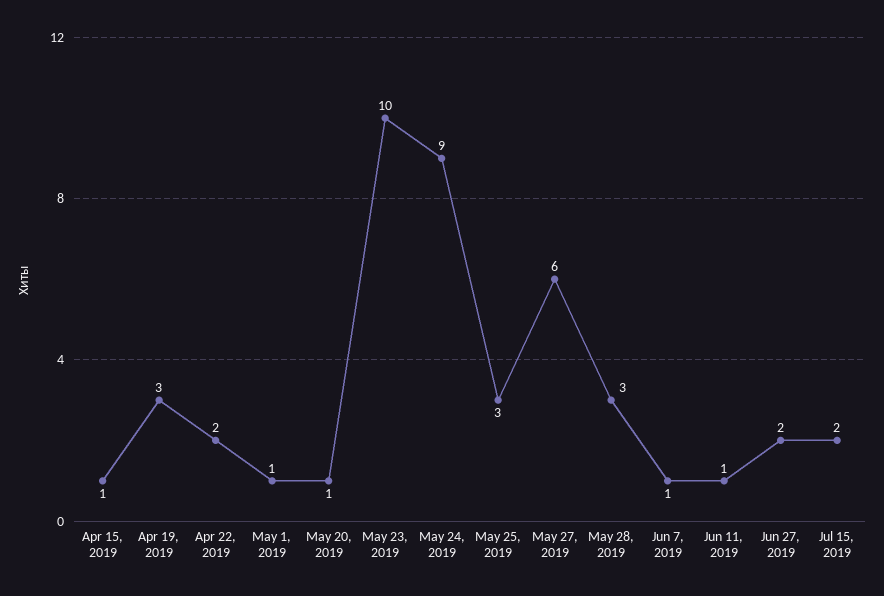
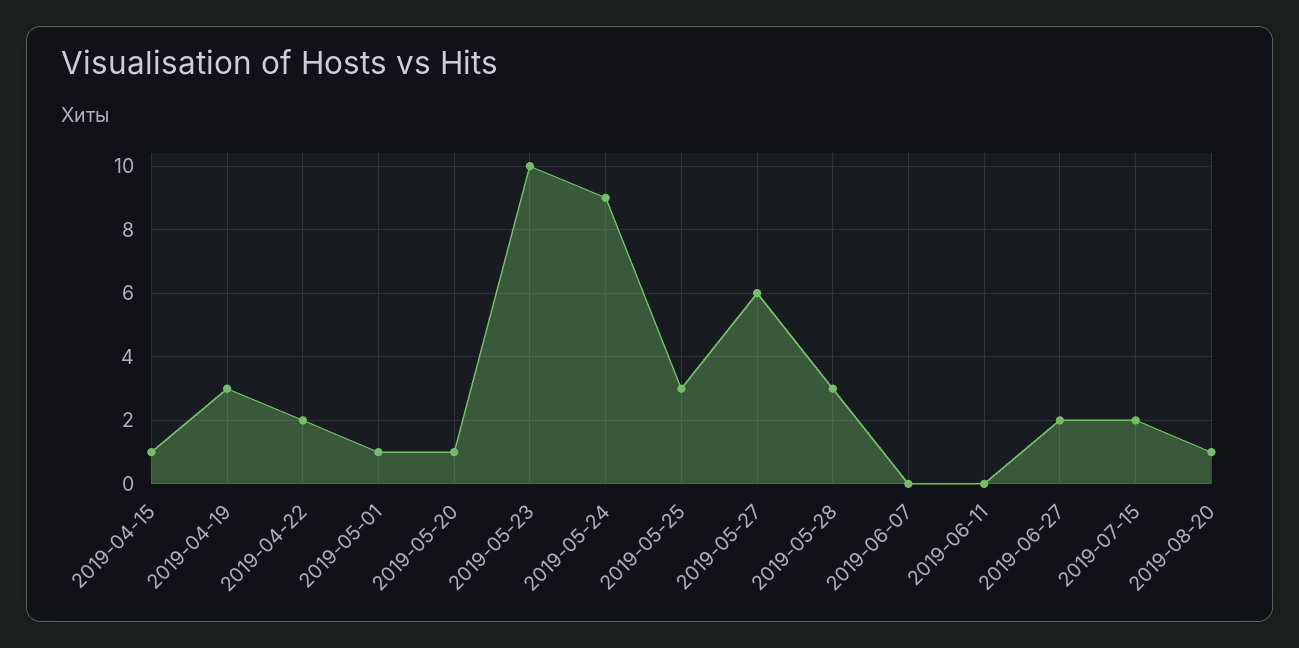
Jun 7, 2019: 1 -> 0
Jun 11, 2019: 1 -> 0
2019-08-20: none -> 1

